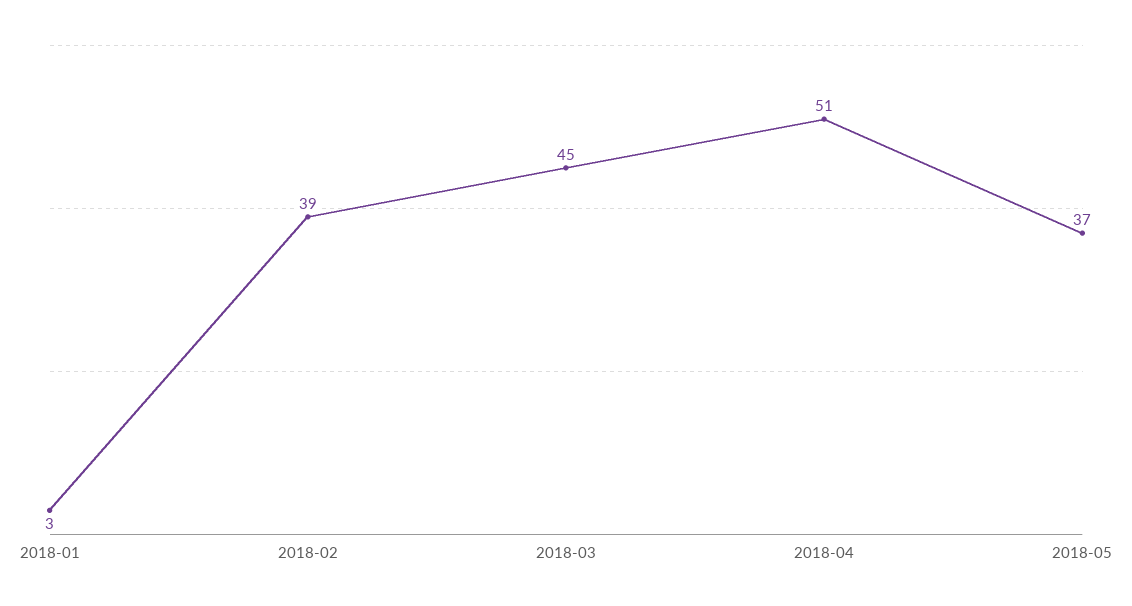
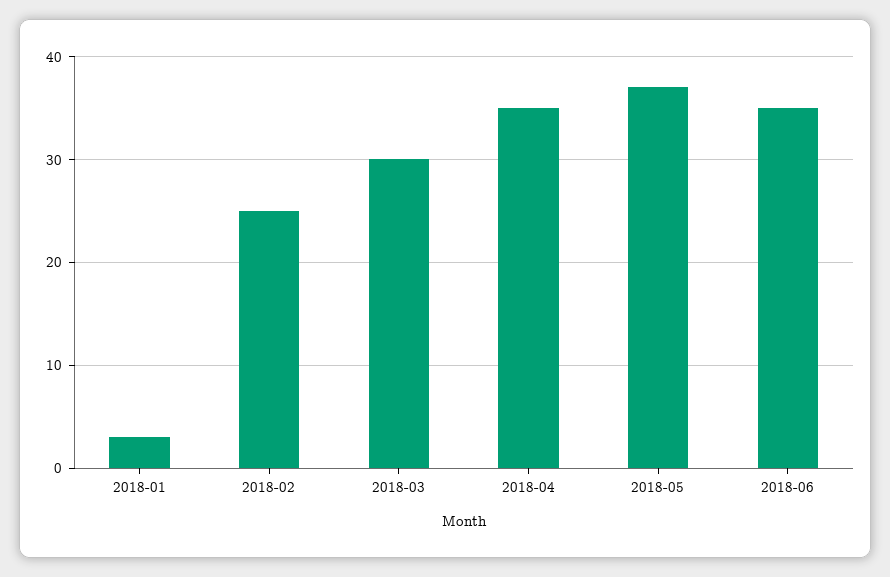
2018-02: 39 -> 25
2018-03: 45 -> 30
2018-04: 51 -> 35
2018-06: none -> 35

